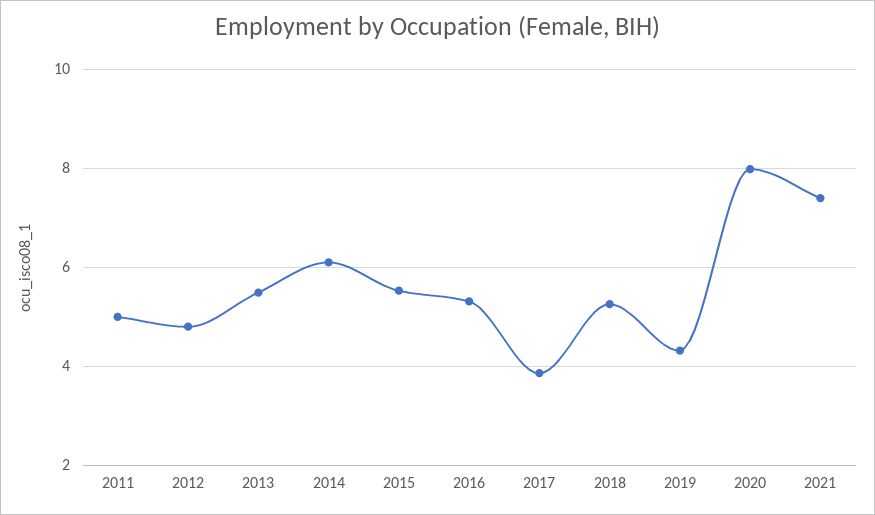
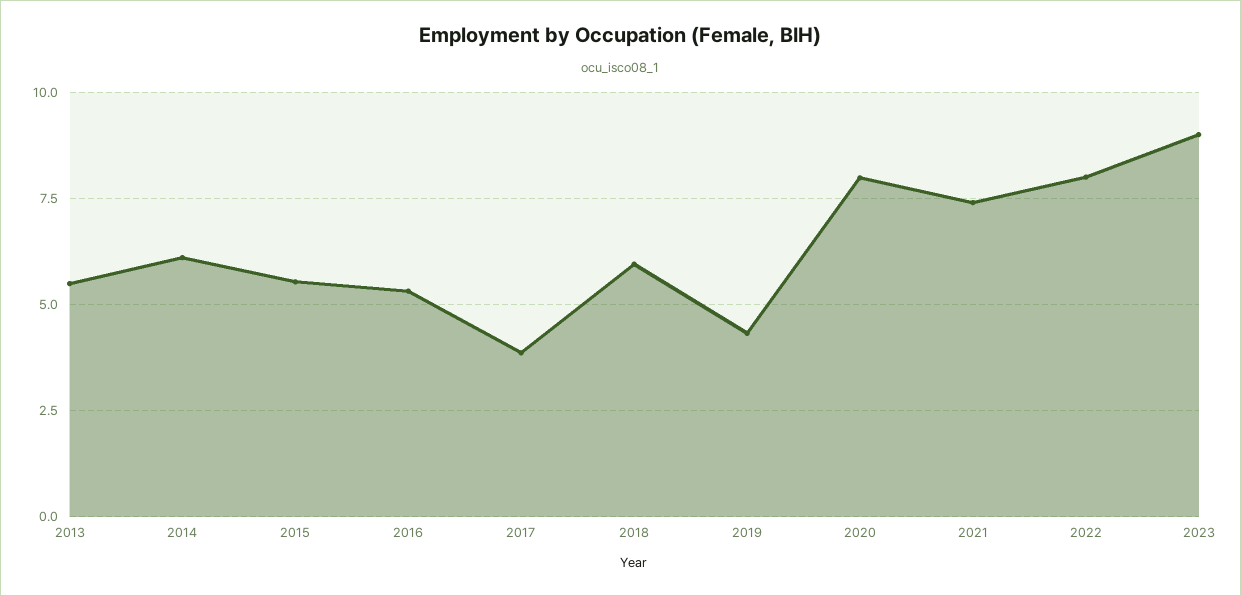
2011: 5 -> none
2012: 4.8 -> none
2018: 5.2 -> 6
2022: none -> 8
2023: none -> 9

